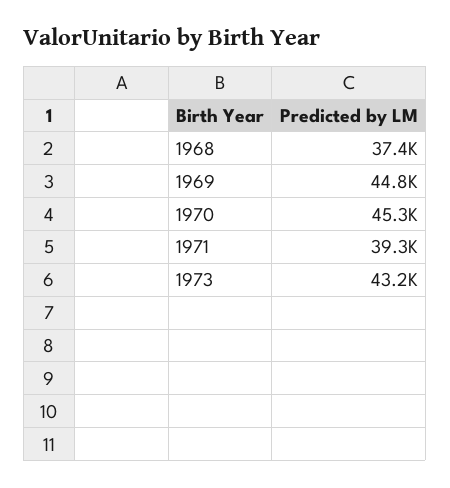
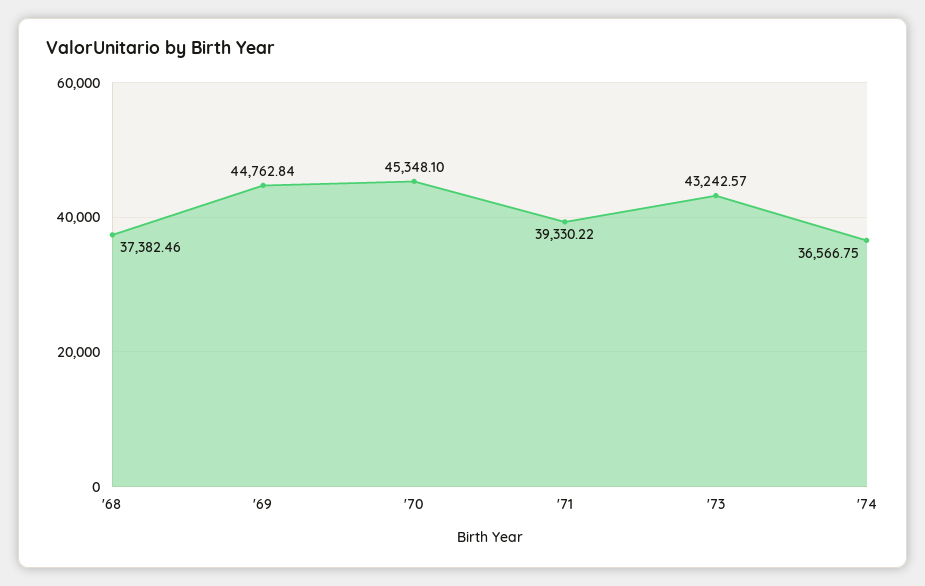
'74: none -> 36566.75

